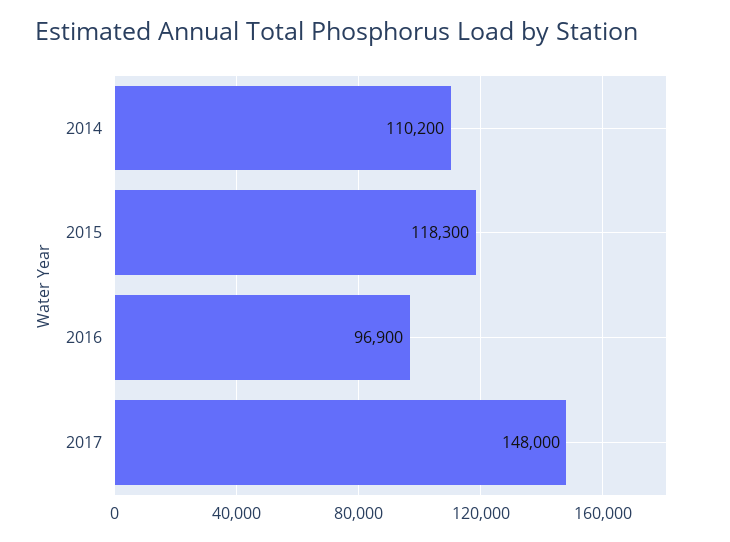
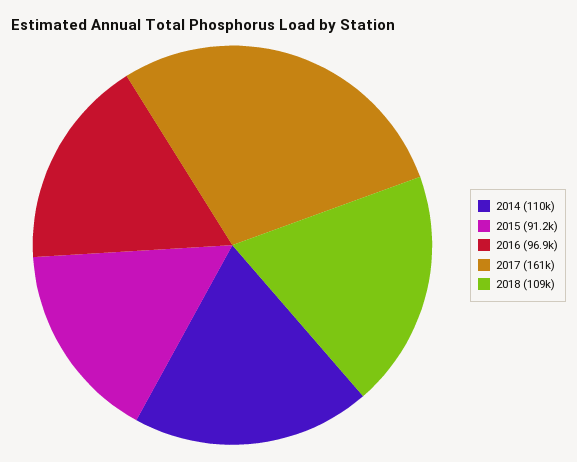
2015: 118300 -> 91200
2017: 148000 -> 161000
2018: none -> 109000

